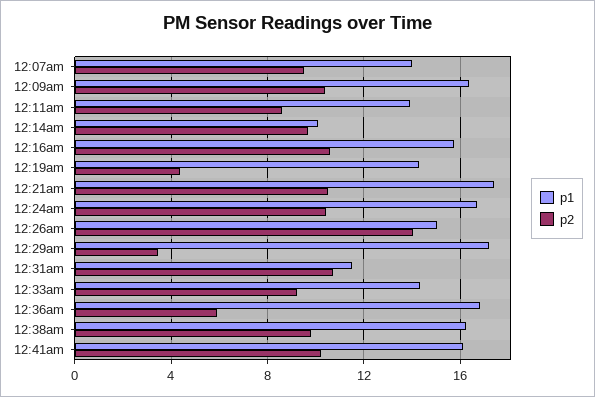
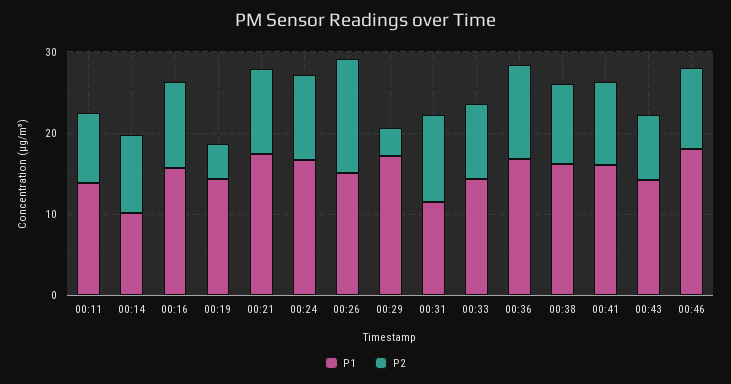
p1, 12:07am: 14 -> none
p2, 12:07am: 9.5 -> none
p1, 12:09am: 16.5 -> none
p2, 12:09am: 10.5 -> none
p2, 12:36am: 6 -> 12
p1, 00:43: none -> 14
p2, 00:43: none -> 8
p1, 00:46: none -> 18
p2, 00:46: none -> 10

